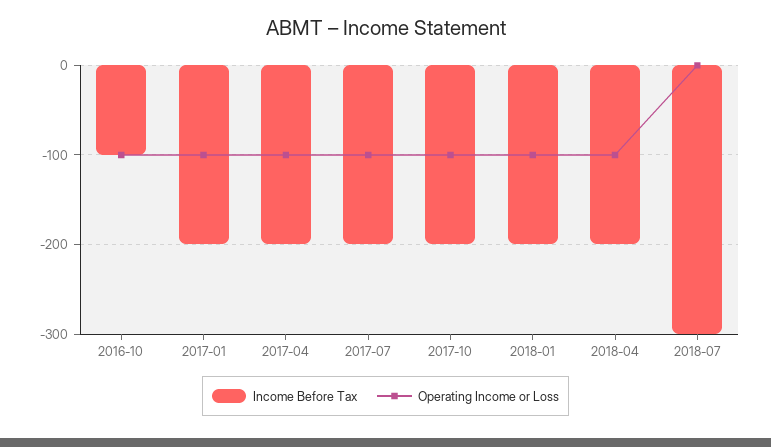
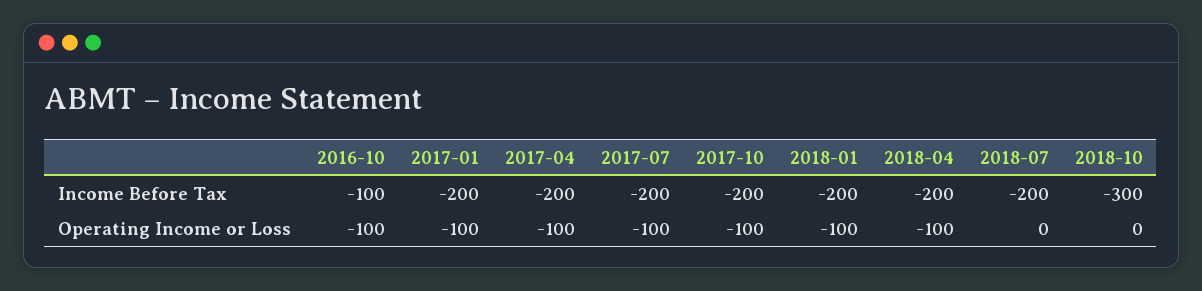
Income Before Tax, 2018-07: -300 -> -200
Income Before Tax, 2018-10: none -> -300
Operating Income or Loss, 2018-10: none -> 0

